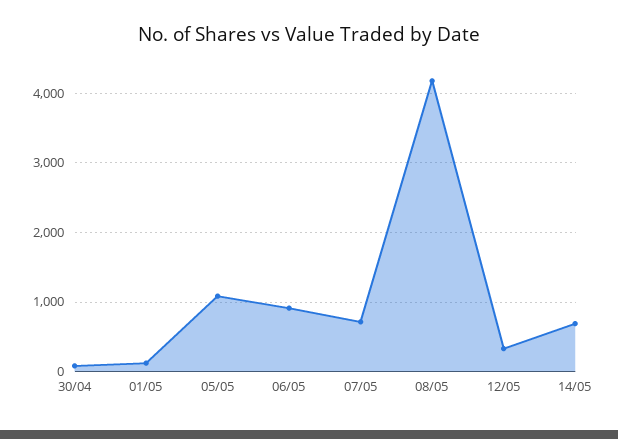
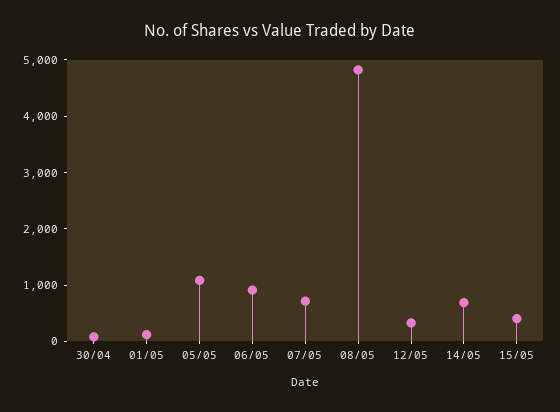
08/05: 4200 -> 4800
15/05: none -> 400

